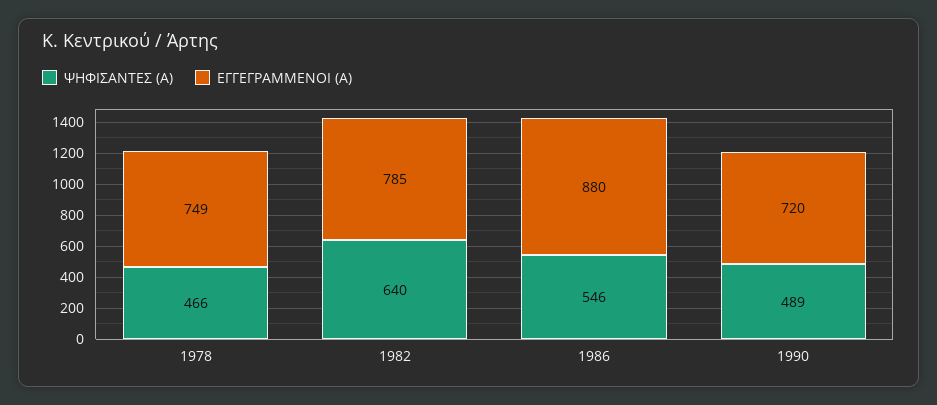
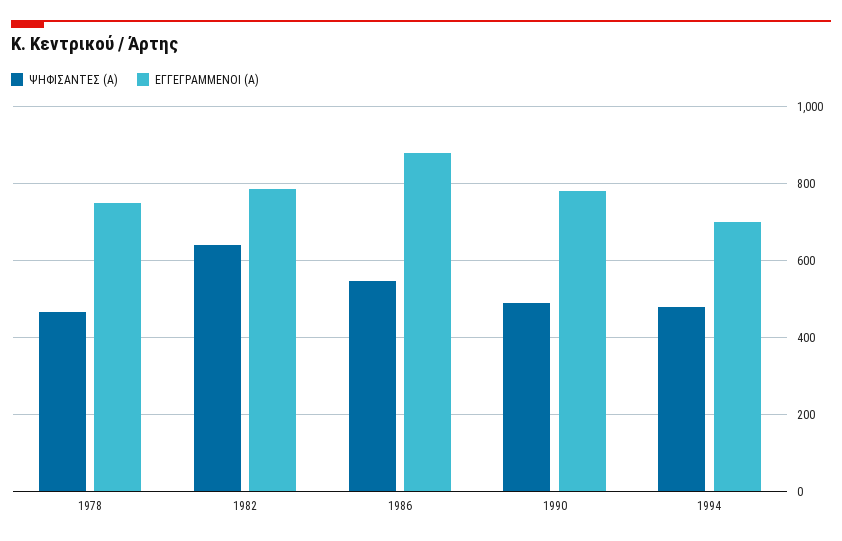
ΕΓΓΕΓΡΑΜΜΕΝΟΙ (Α), 1990: 720 -> 780
ΨΗΦΙΣΑΝΤΕΣ (Α), 1994: none -> 480
ΕΓΓΕΓΡΑΜΜΕΝΟΙ (Α), 1994: none -> 700

